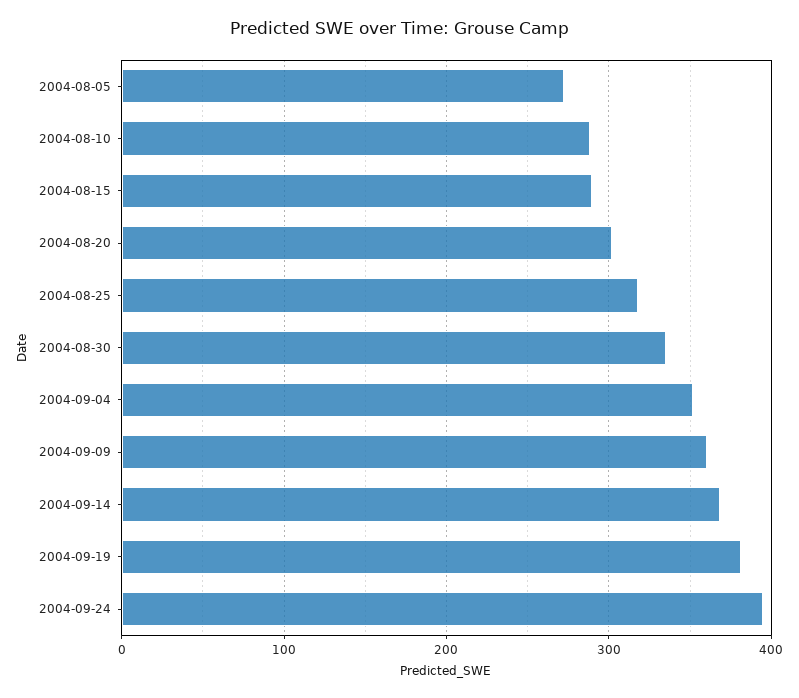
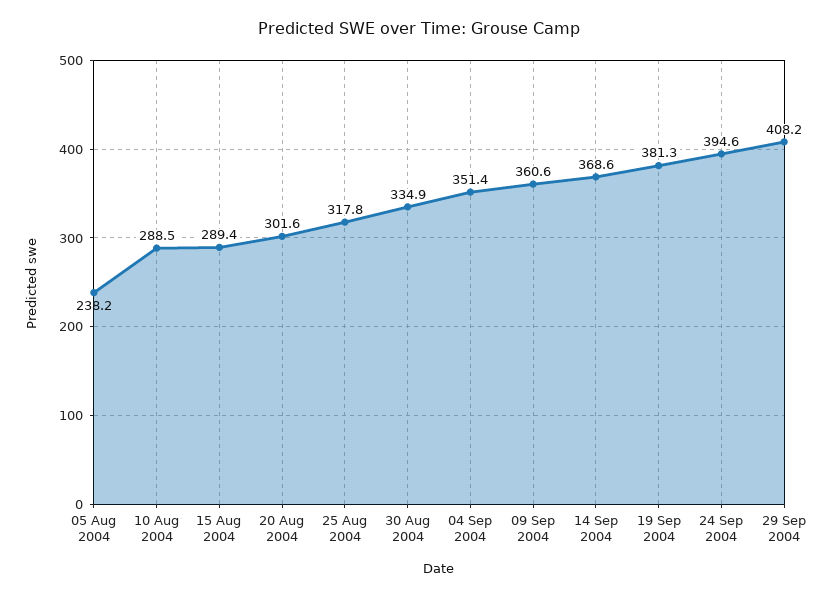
2004-08-05: 270 -> 238.2
29 Sep 2004: none -> 408.2

